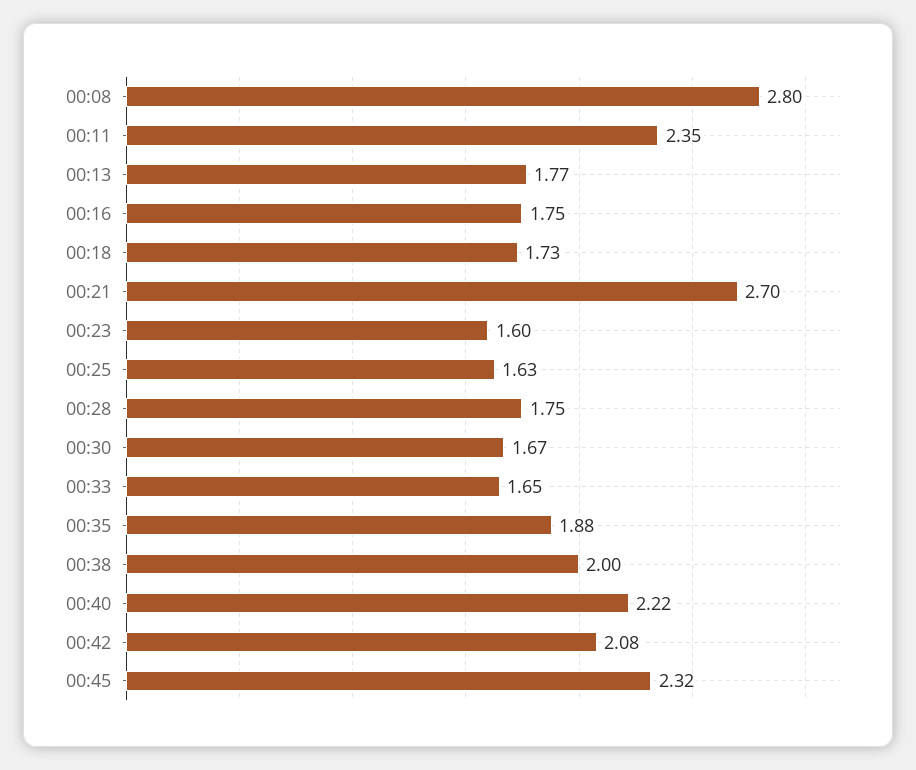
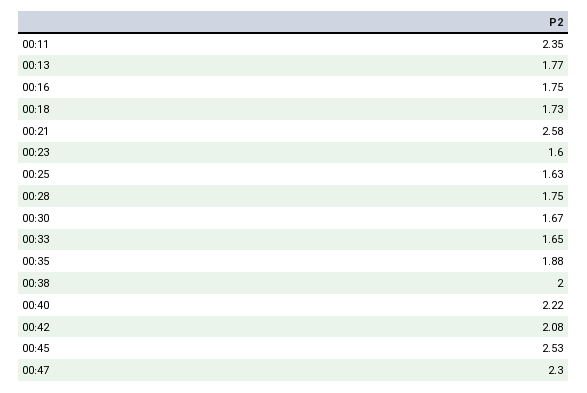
00:08: 2.8 -> none
00:21: 2.7 -> 2.58
00:45: 2.32 -> 2.53
00:47: none -> 2.3

